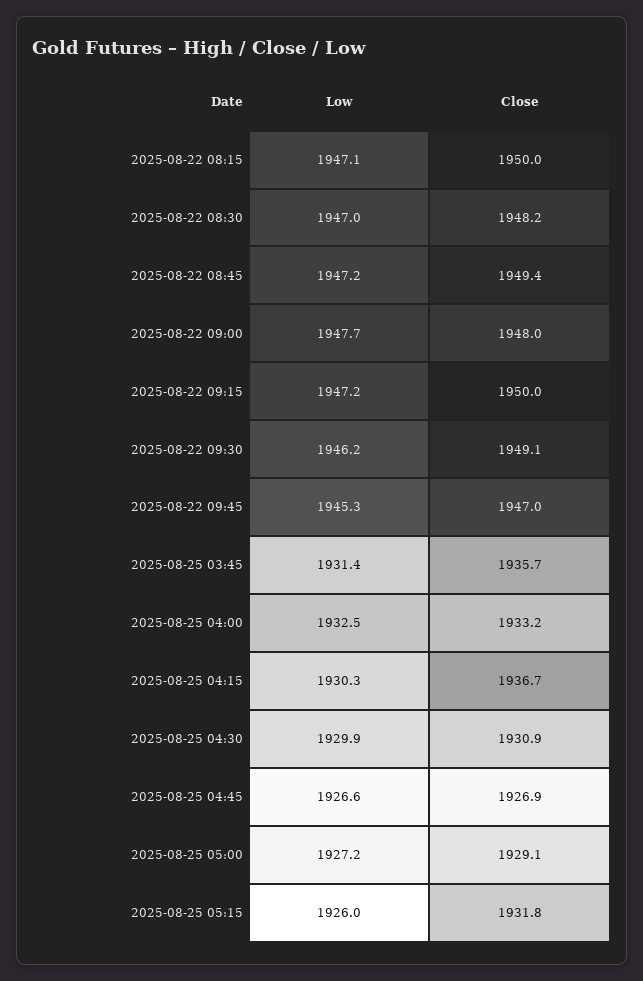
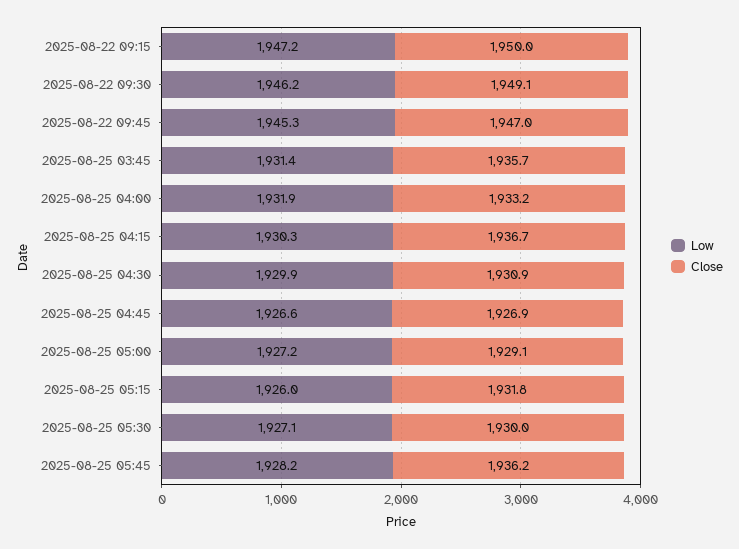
Low, 2025-08-22 08:15: 1947.1 -> none
Close, 2025-08-22 08:15: 1950 -> none
Low, 2025-08-22 08:30: 1947 -> none
Close, 2025-08-22 08:30: 1948.2 -> none
Low, 2025-08-22 08:45: 1947.2 -> none
Close, 2025-08-22 08:45: 1949.4 -> none
Low, 2025-08-22 09:00: 1947.7 -> none
Close, 2025-08-22 09:00: 1948 -> none
Low, 2025-08-25 04:00: 1932.5 -> 1931.9
Low, 2025-08-25 05:30: none -> 1927.1
Close, 2025-08-25 05:30: none -> 1930
Low, 2025-08-25 05:45: none -> 1928.2
Close, 2025-08-25 05:45: none -> 1936.2

